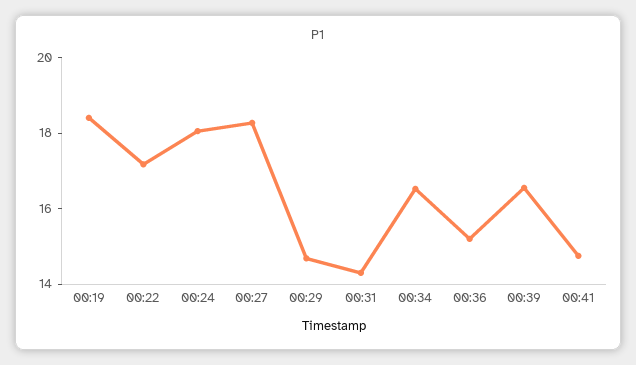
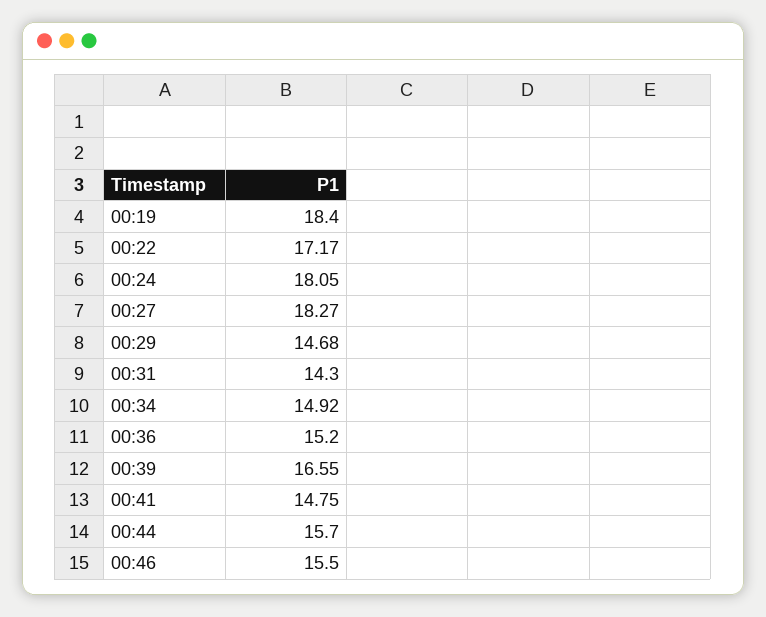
00:34: 16.5 -> 14.92
00:44: none -> 15.7
00:46: none -> 15.5

